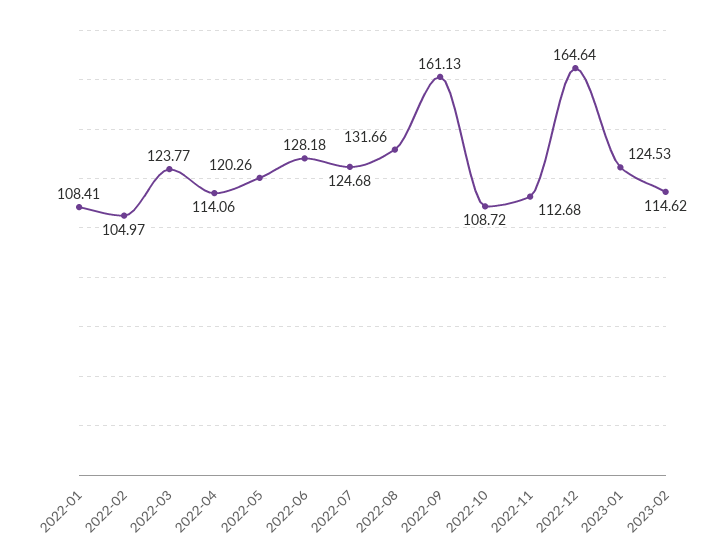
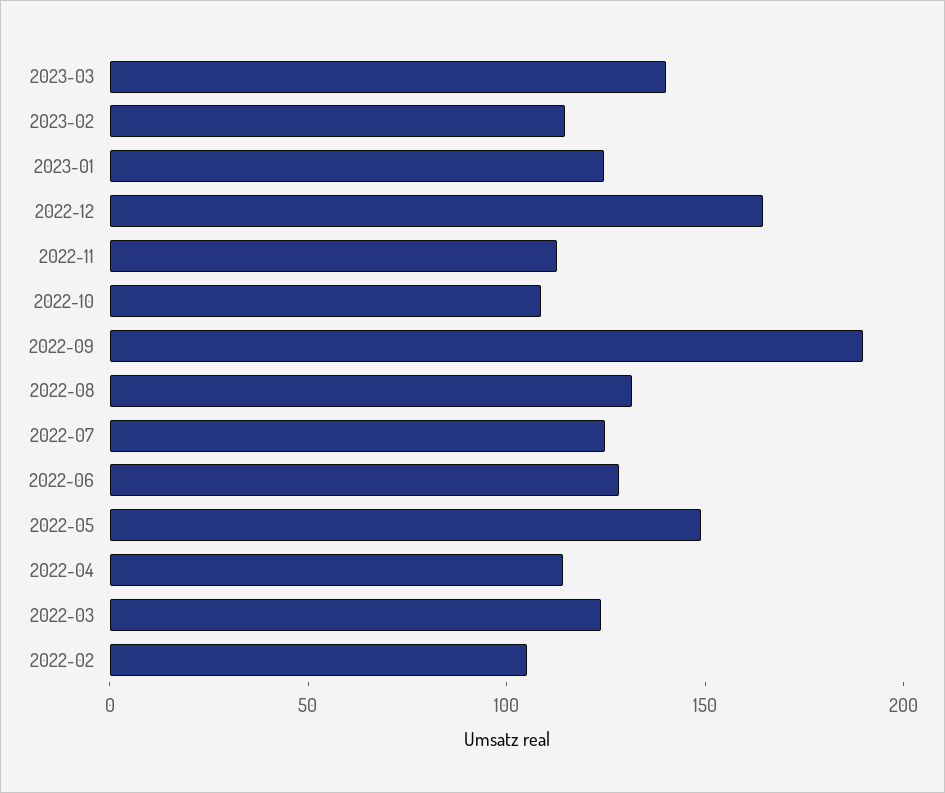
2022-01: 108.41 -> none
2022-05: 120.26 -> 150
2022-09: 161.13 -> 190
2023-03: none -> 140

